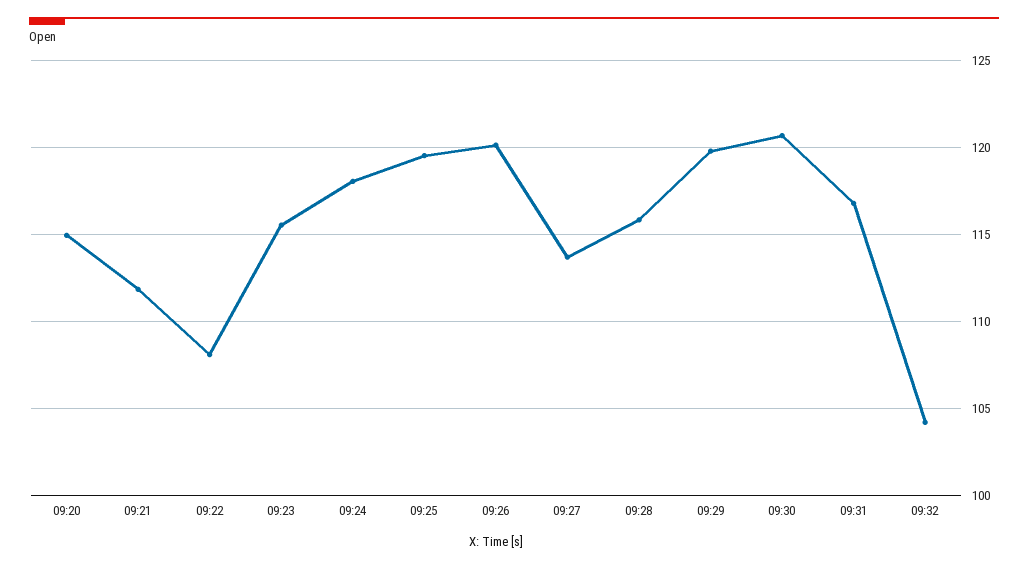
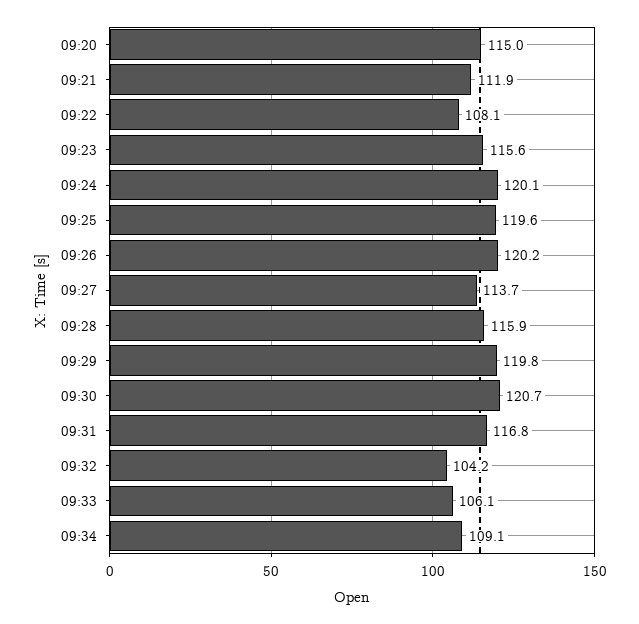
09:24: 118 -> 120.1
09:33: none -> 106.1
09:34: none -> 109.1

